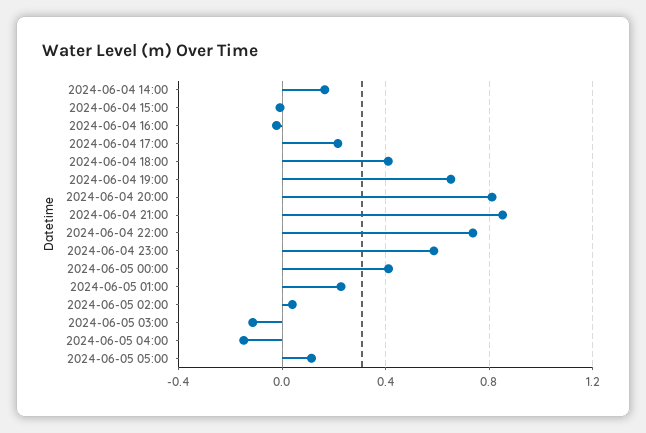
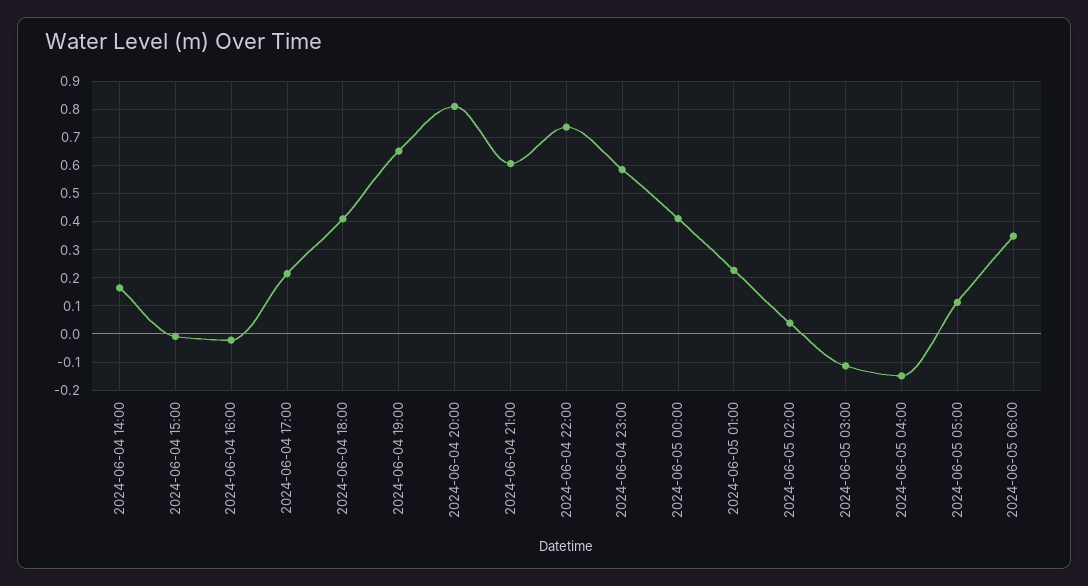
2024-06-04 21:00: 0.85 -> 0.6
2024-06-05 06:00: none -> 0.35

